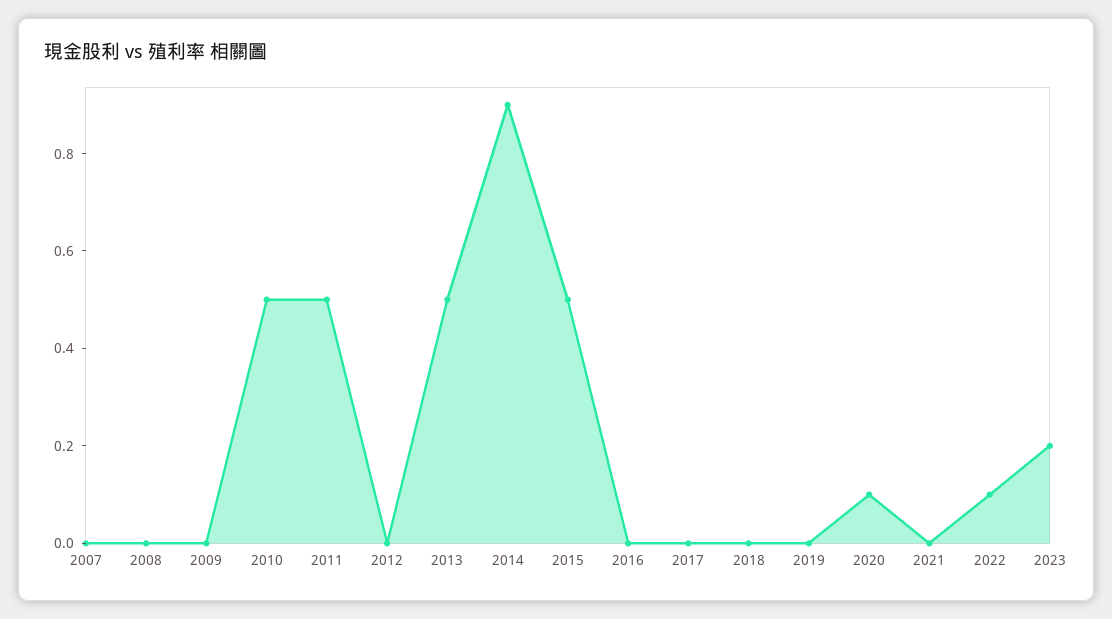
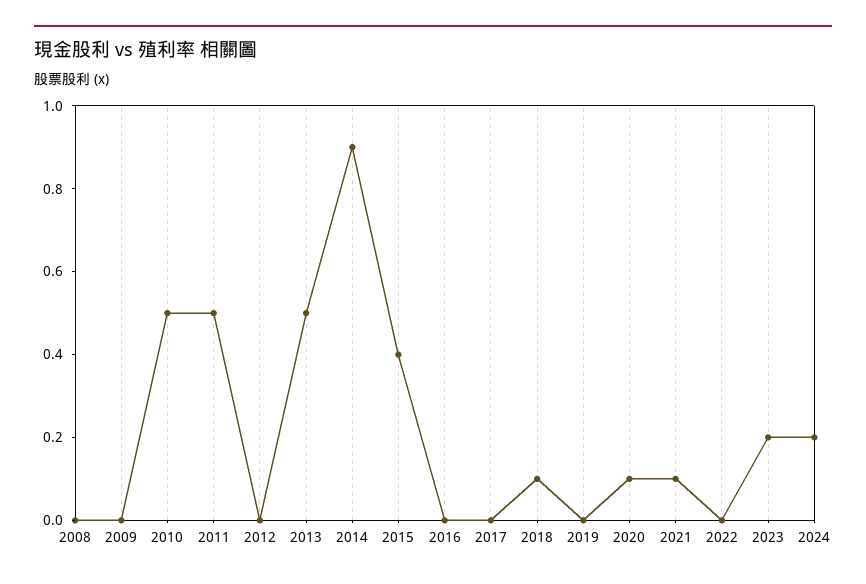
2007: 0 -> none
2015: 0.5 -> 0.4
2018: 0 -> 0.1
2021: 0 -> 0.1
2022: 0.1 -> 0
2024: none -> 0.2

